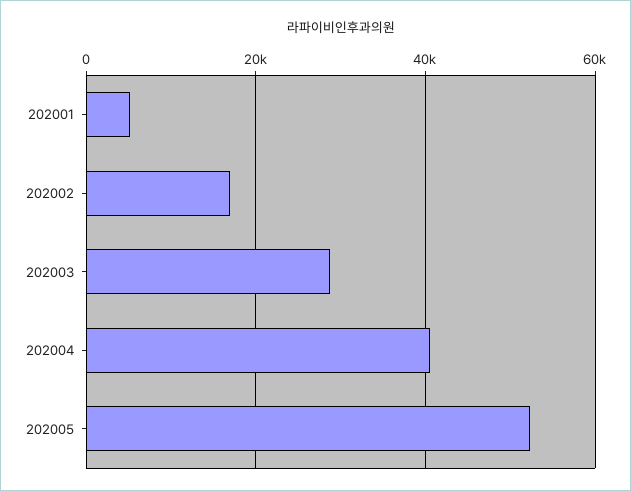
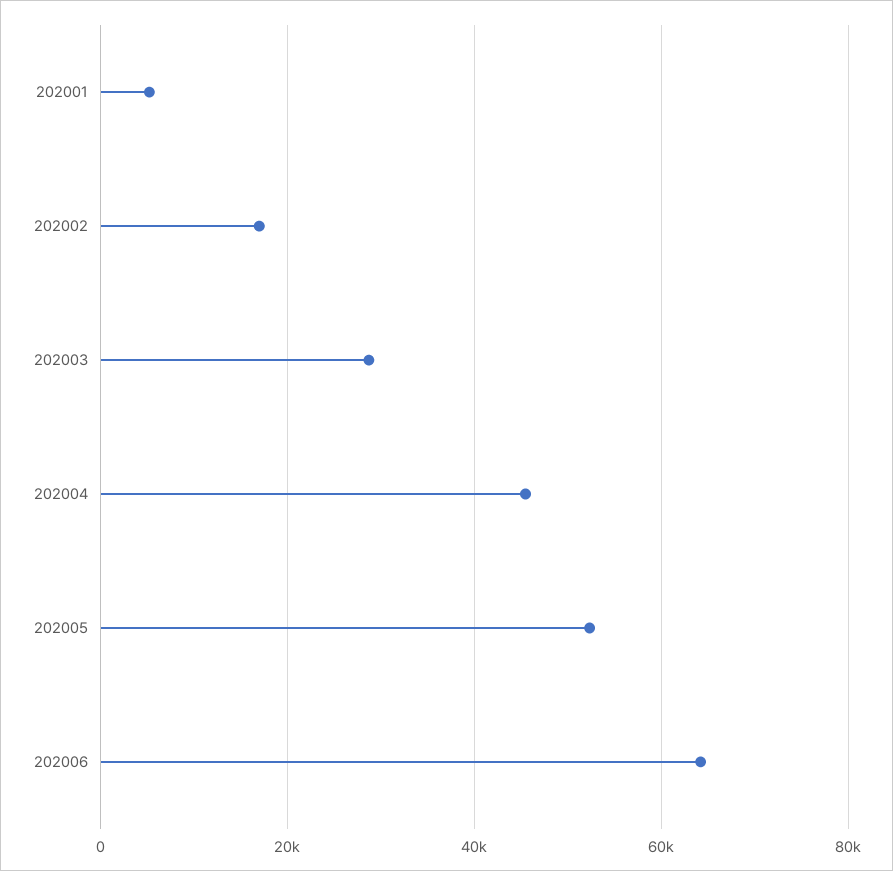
202004: 40000 -> 46000
202006: none -> 64000

